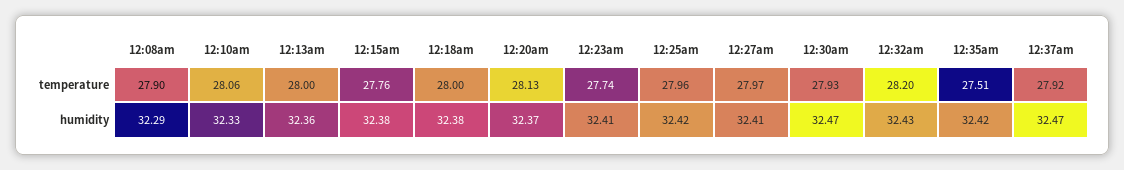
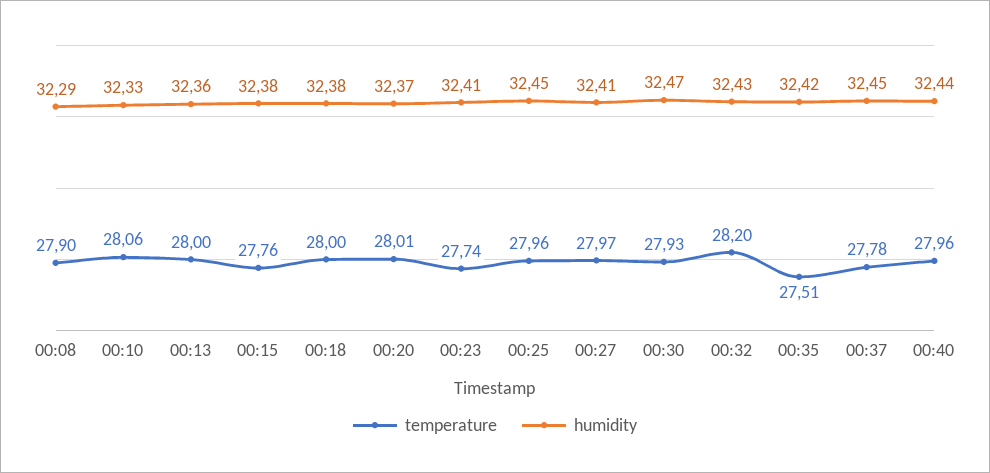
temperature, 12:20am: 28.13 -> 28.01
temperature, 12:37am: 27.92 -> 27.78
humidity, 12:25am: 32.42 -> 32.45
humidity, 12:37am: 32.47 -> 32.45
temperature, 00:40: none -> 27.96
humidity, 00:40: none -> 32.44

